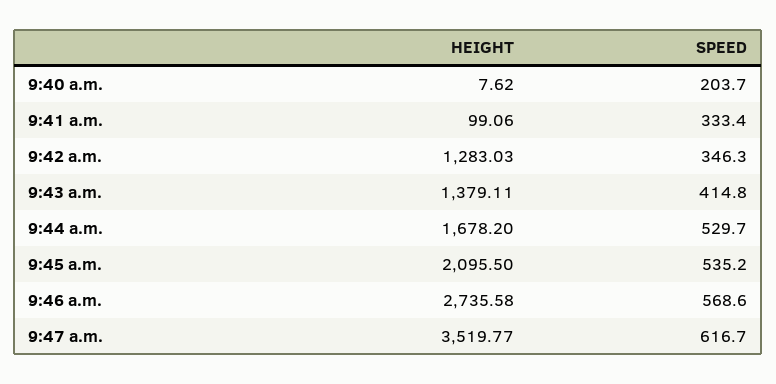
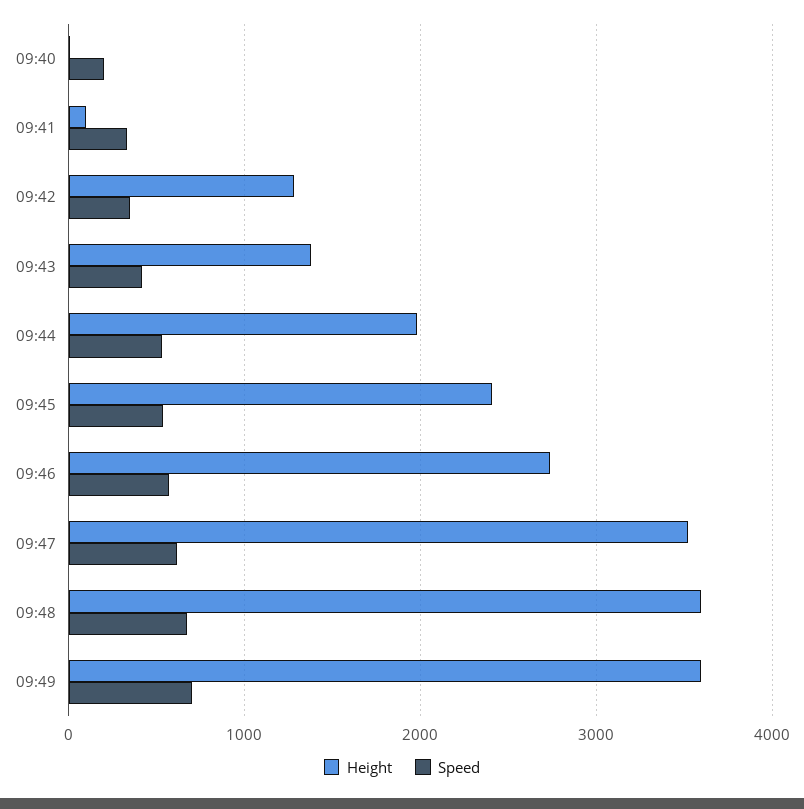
HEIGHT, 9:44 a.m.: 1678.2 -> 2000
HEIGHT, 9:45 a.m.: 2095.5 -> 2400
HEIGHT, 09:48: none -> 3600
SPEED, 09:48: none -> 700
HEIGHT, 09:49: none -> 3600
SPEED, 09:49: none -> 700

